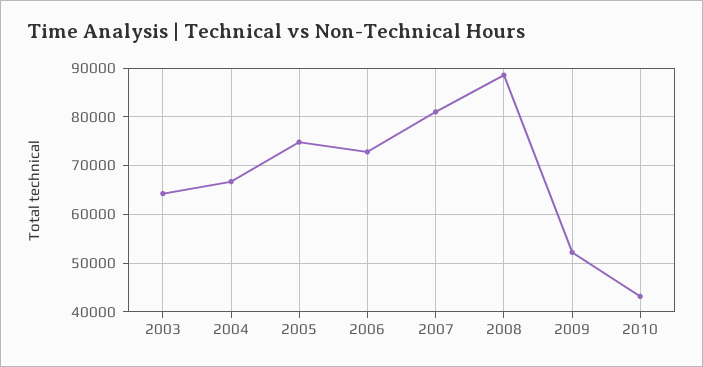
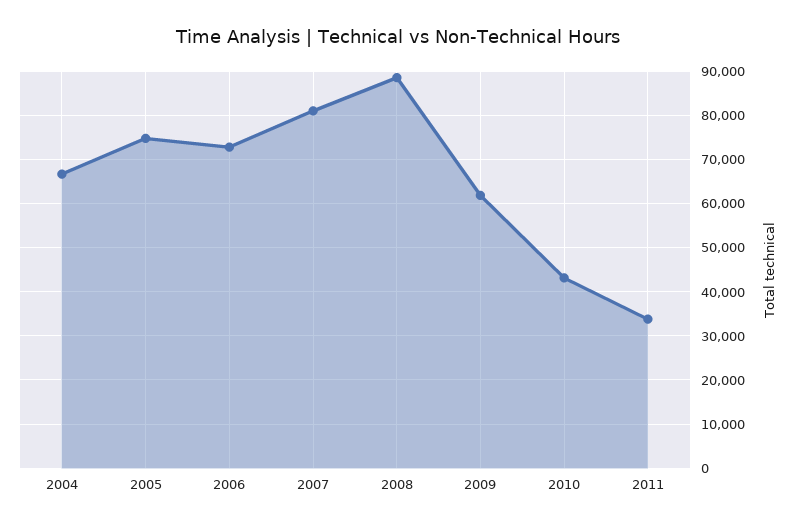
2003: 64000 -> none
2009: 52000 -> 62000
2011: none -> 34000

